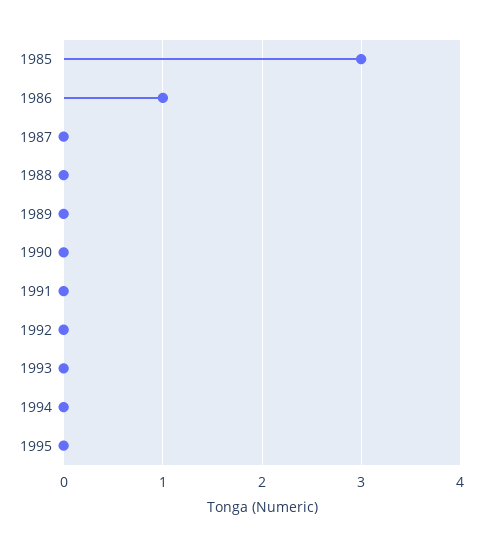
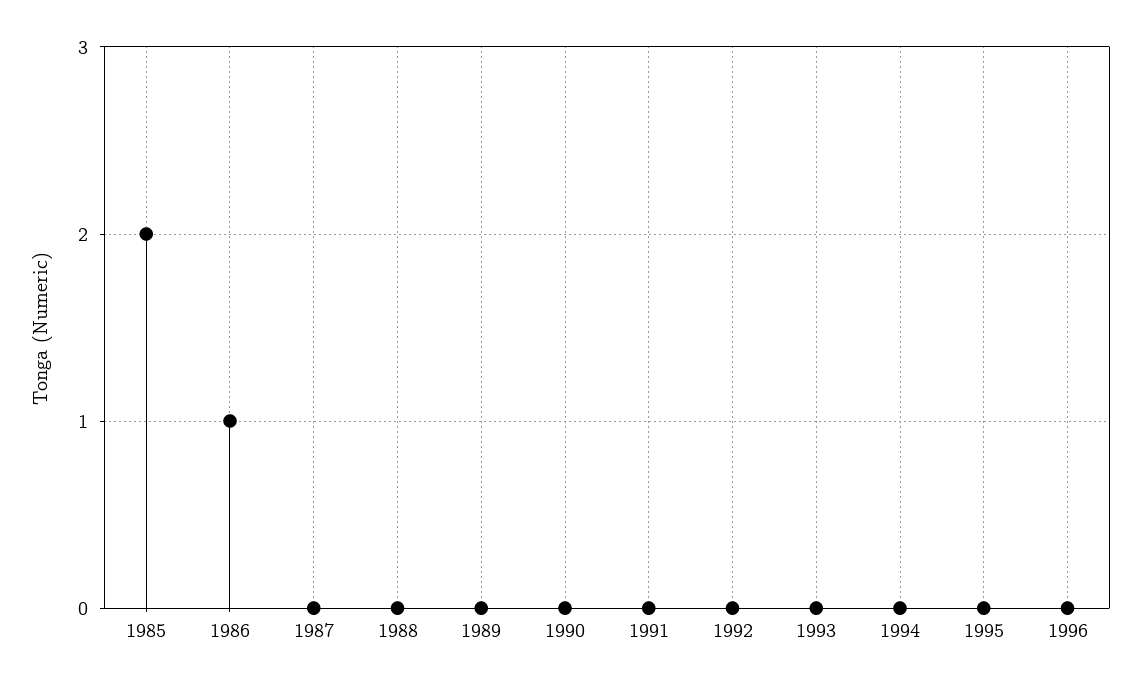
1985: 3 -> 2
1996: none -> 0

